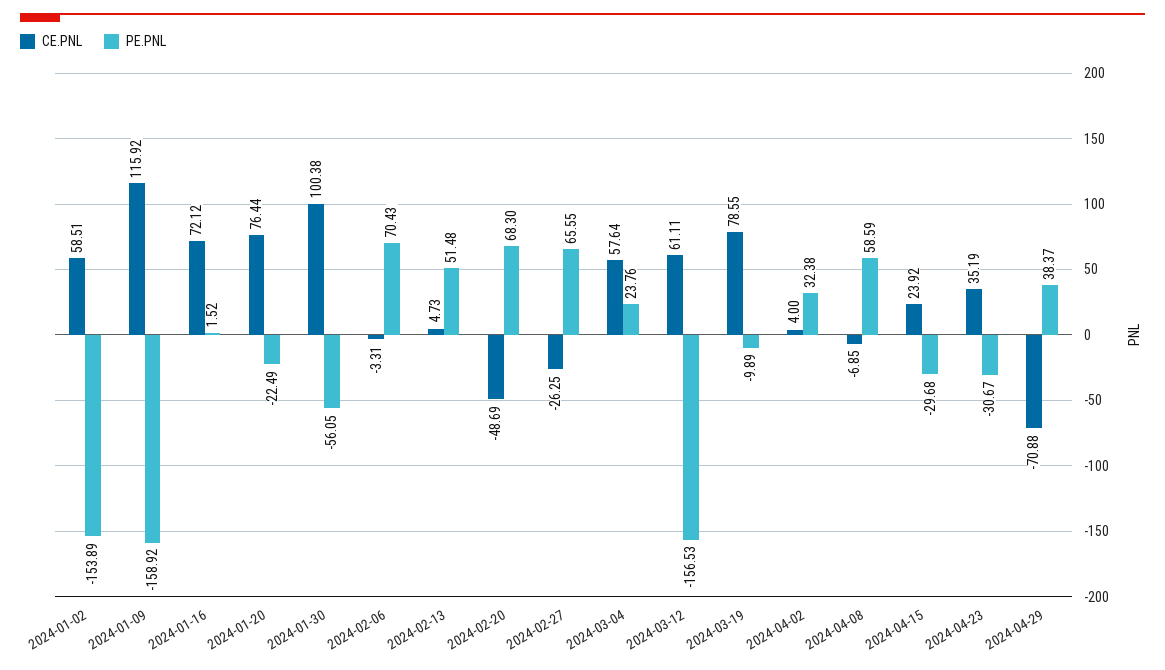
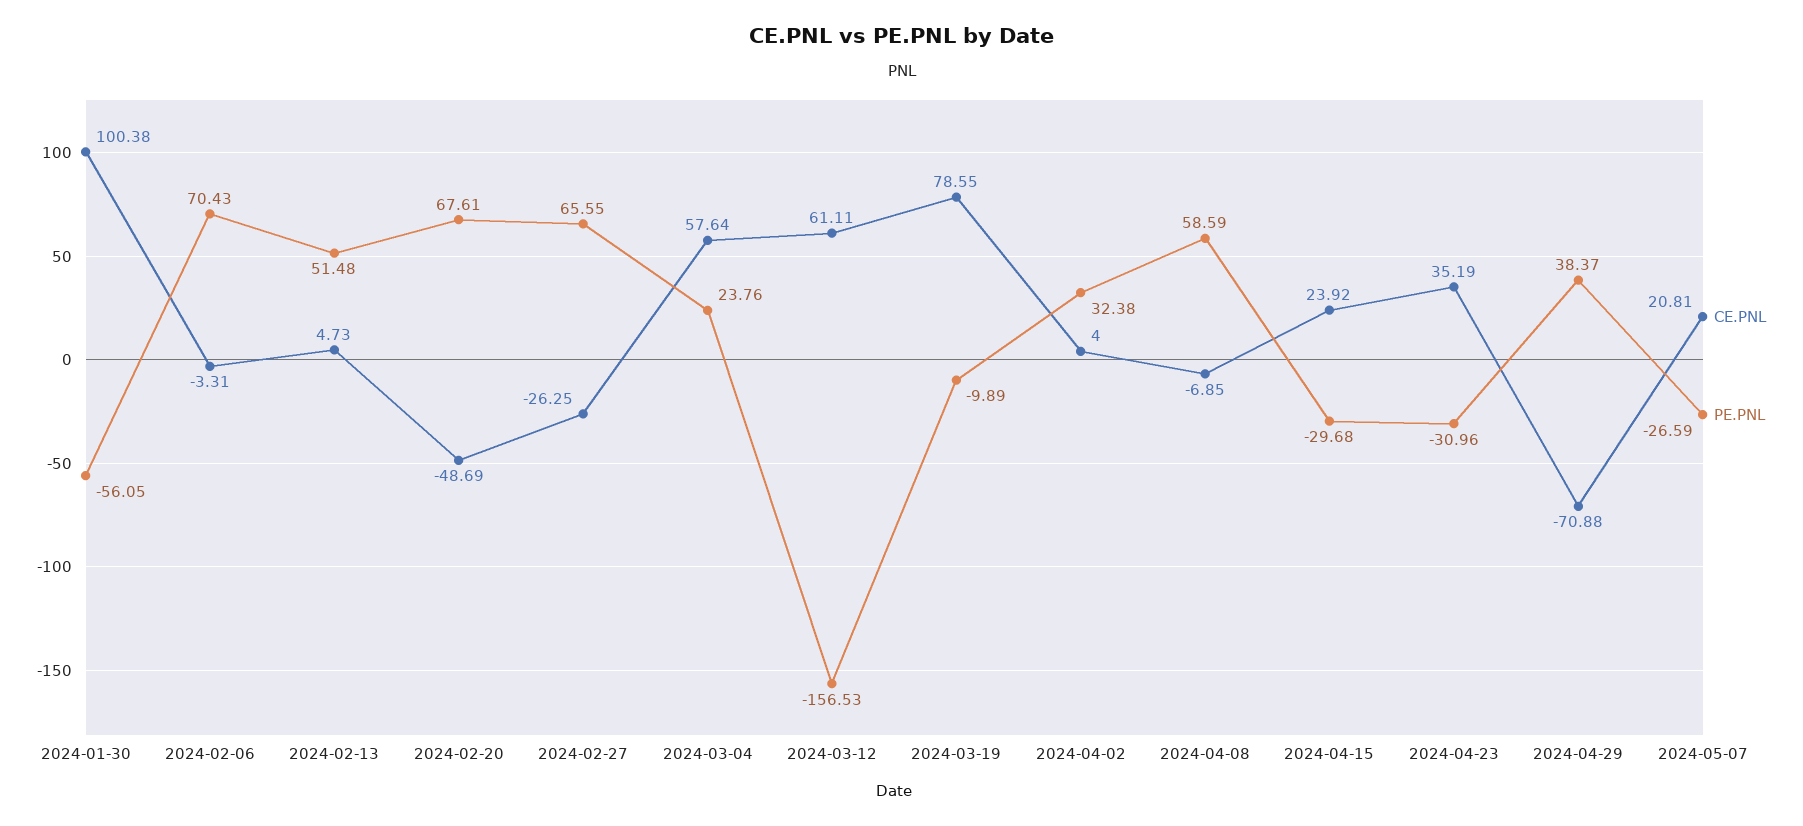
CE.PNL, 2024-01-02: 58.51 -> none
PE.PNL, 2024-01-02: -153.89 -> none
CE.PNL, 2024-01-09: 115.92 -> none
PE.PNL, 2024-01-09: -158.92 -> none
CE.PNL, 2024-01-16: 72.12 -> none
PE.PNL, 2024-01-16: 1.52 -> none
CE.PNL, 2024-01-20: 76.44 -> none
PE.PNL, 2024-01-20: -22.49 -> none
PE.PNL, 2024-02-20: 68.3 -> 67.61
PE.PNL, 2024-04-23: -30.67 -> -30.96
CE.PNL, 2024-05-07: none -> 20.81
PE.PNL, 2024-05-07: none -> -26.59

